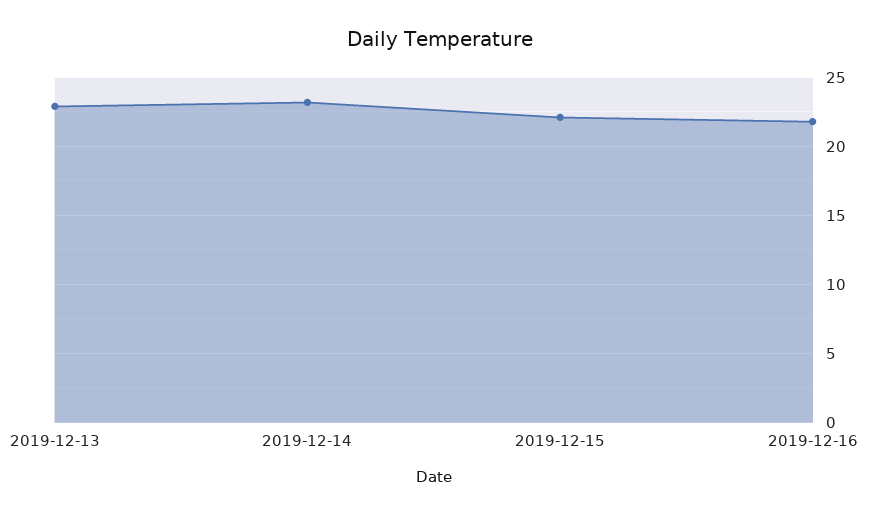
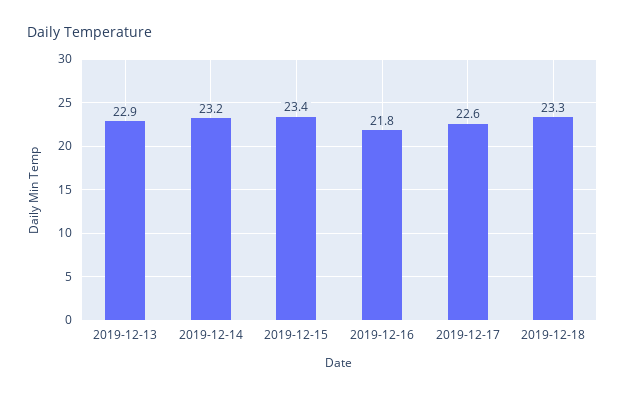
2019-12-15: 22 -> 23.4
2019-12-17: none -> 22.6
2019-12-18: none -> 23.3

